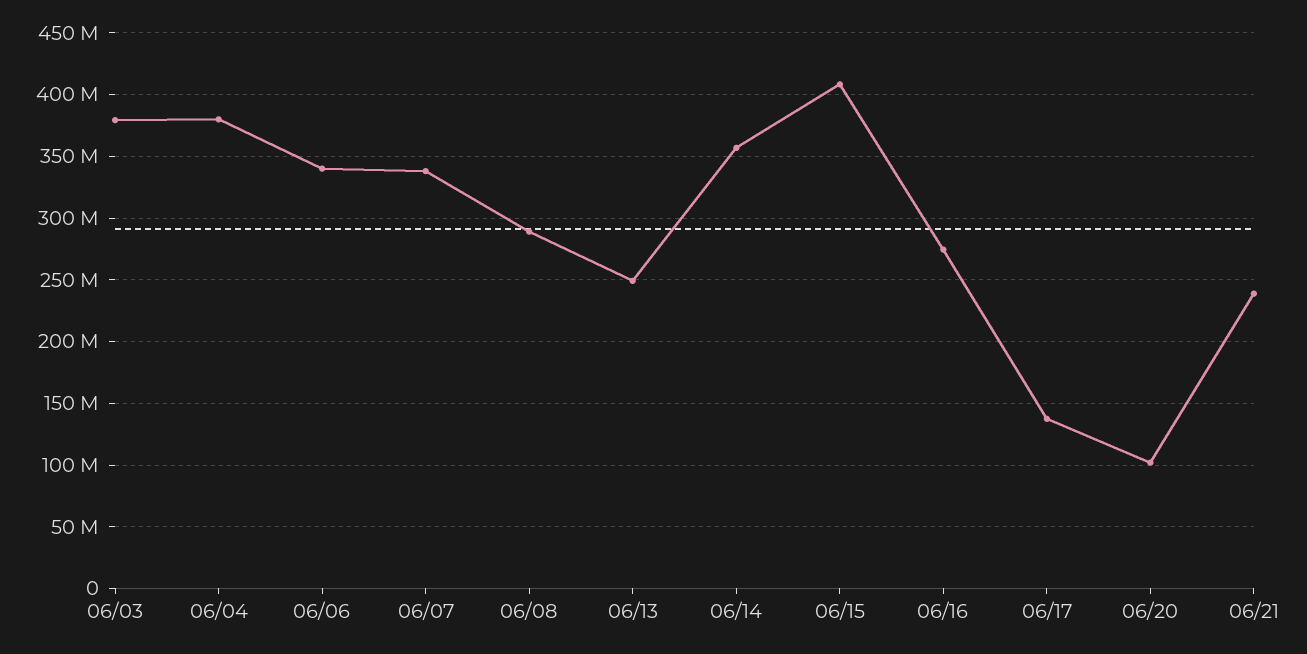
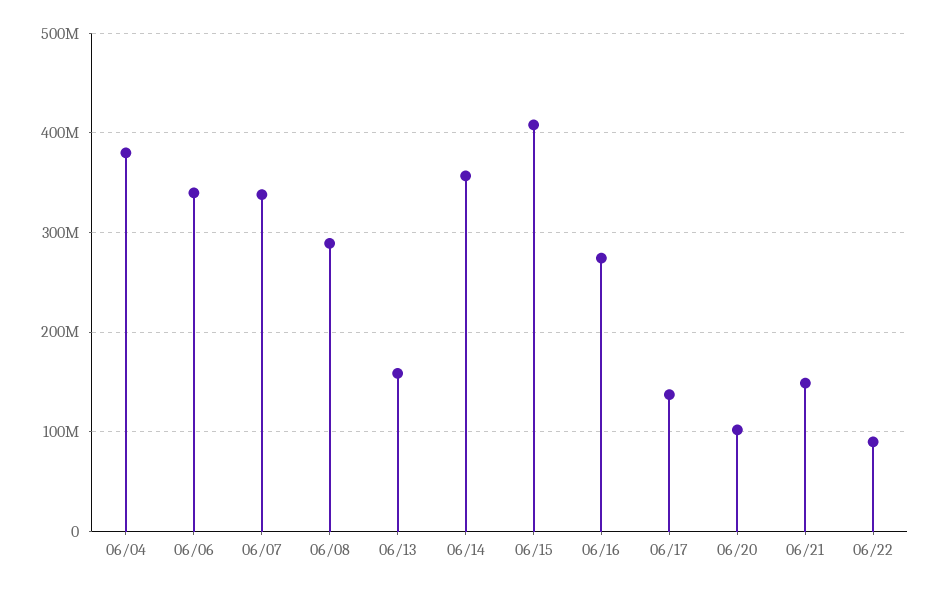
06/03: 380000000 -> none
06/13: 250000000 -> 160000000
06/21: 240000000 -> 150000000
06/22: none -> 90000000

